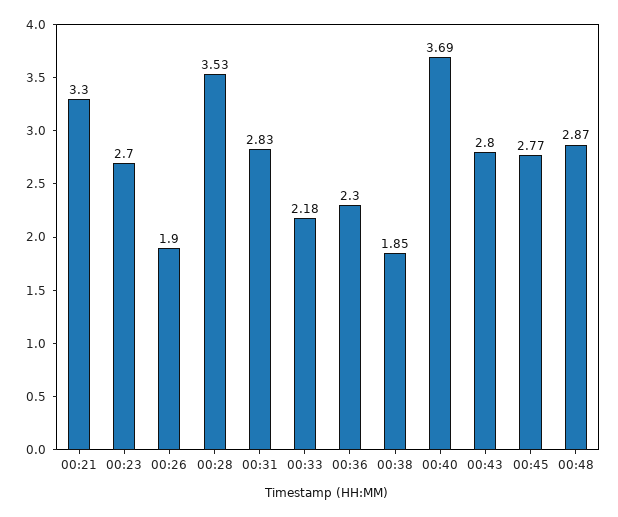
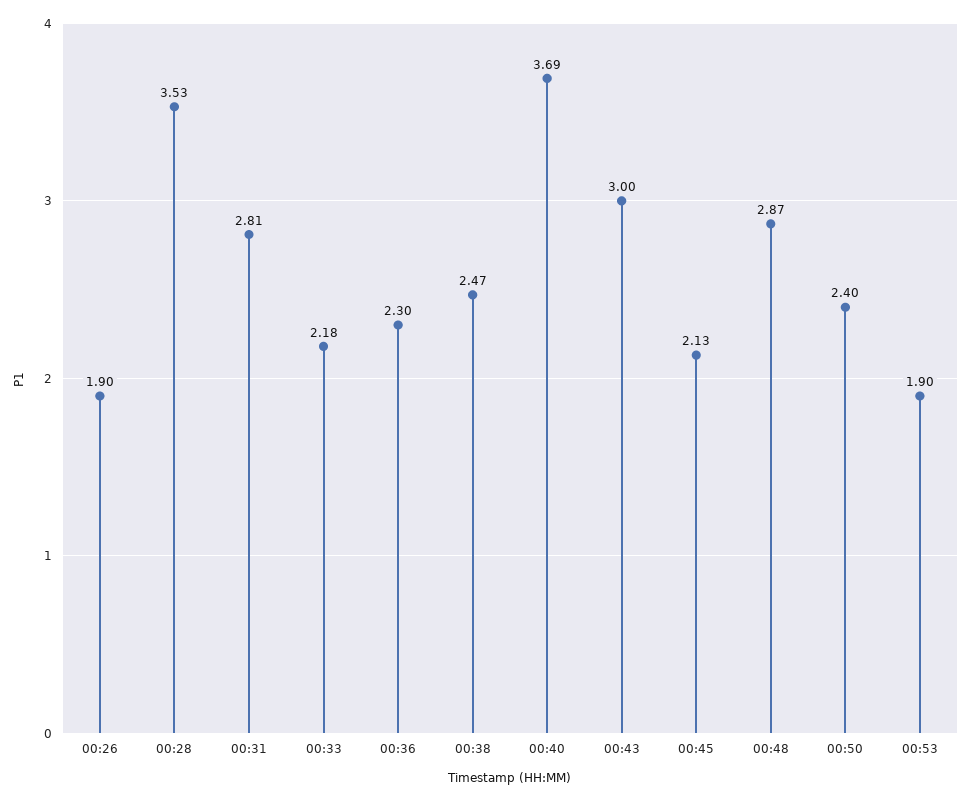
00:21: 3.3 -> none
00:23: 2.7 -> none
00:31: 2.83 -> 2.81
00:38: 1.85 -> 2.47
00:43: 2.8 -> 3
00:45: 2.77 -> 2.13
00:50: none -> 2.4
00:53: none -> 1.9

